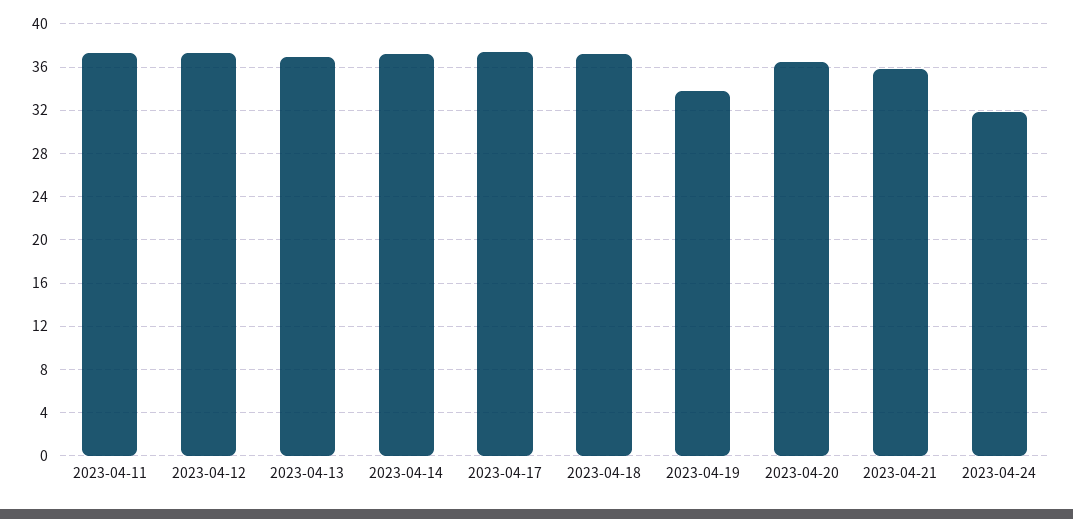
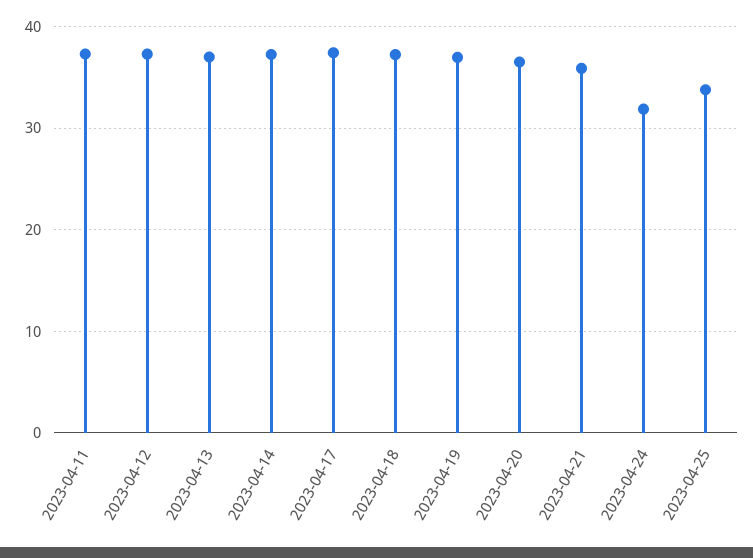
2023-04-19: 34 -> 37
2023-04-25: none -> 34

